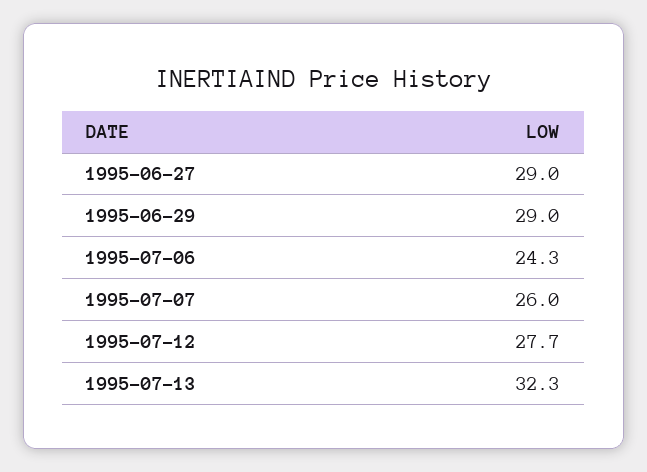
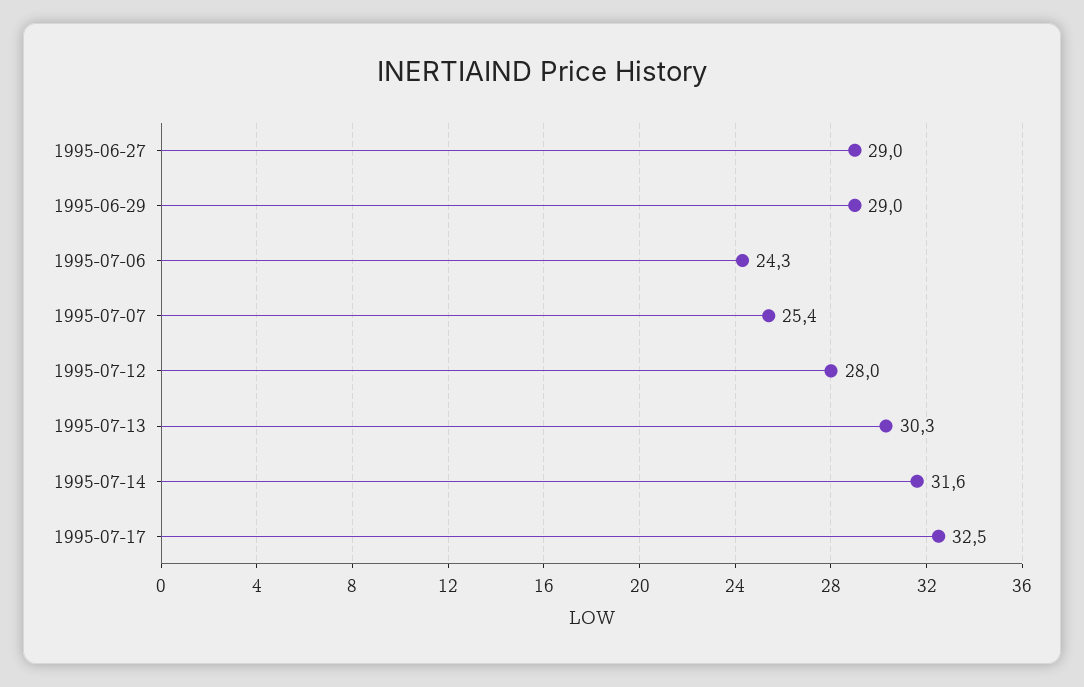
1995-07-07: 26 -> 25.4
1995-07-12: 27.7 -> 28
1995-07-13: 32.3 -> 30.3
1995-07-14: none -> 31.6
1995-07-17: none -> 32.5

